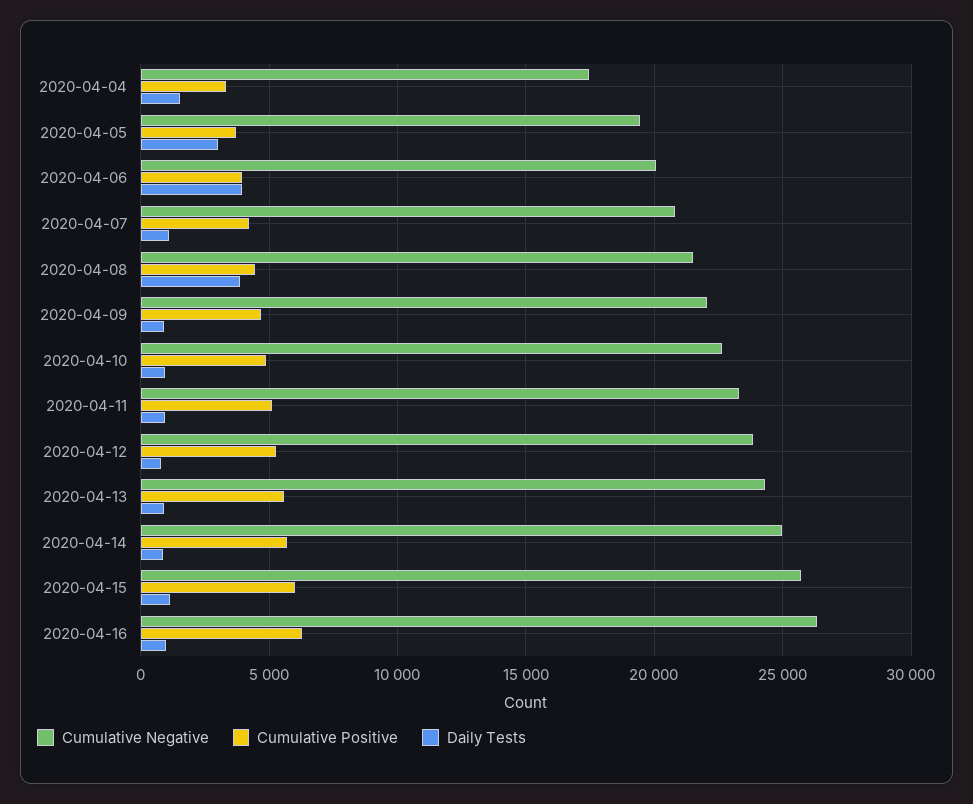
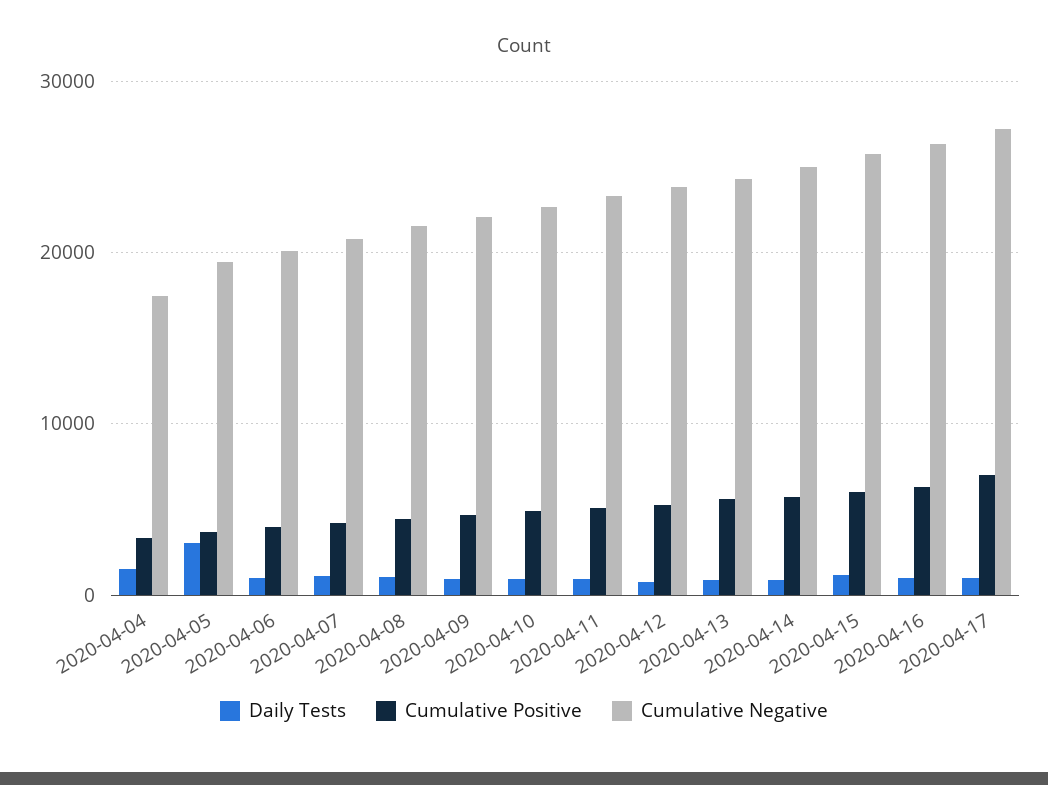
Daily Tests, 2020-04-06: 4000 -> 1000
Daily Tests, 2020-04-08: 4000 -> 1000
Daily Tests, 2020-04-17: none -> 1000
Cumulative Positive, 2020-04-17: none -> 7000
Cumulative Negative, 2020-04-17: none -> 27000

